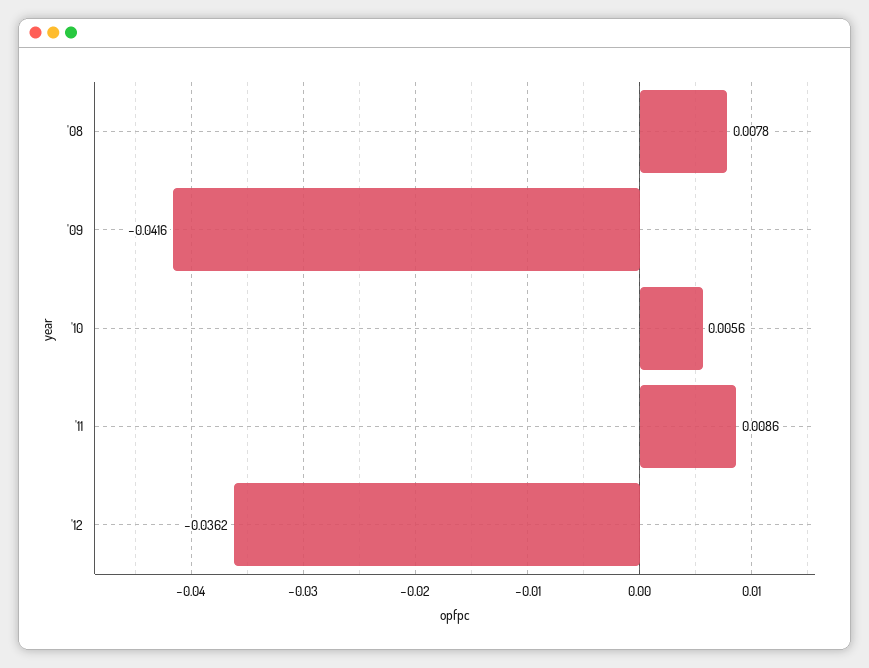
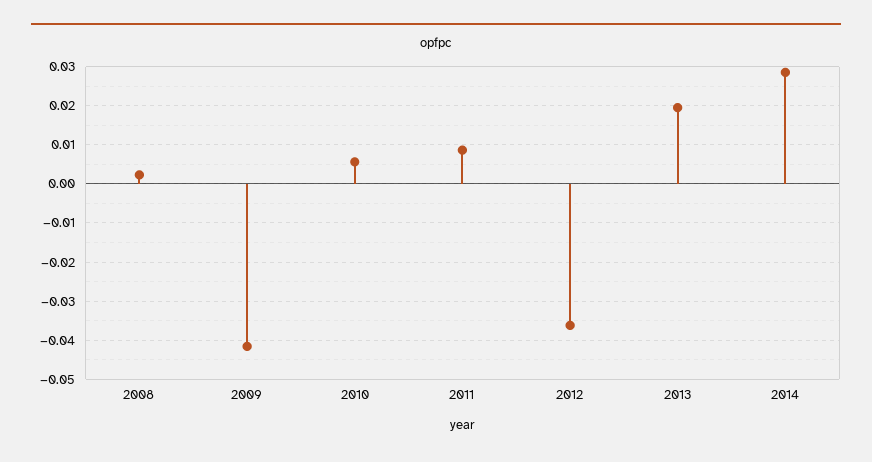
'08: 0.0078 -> 0.002
2013: none -> 0.02
2014: none -> 0.028

